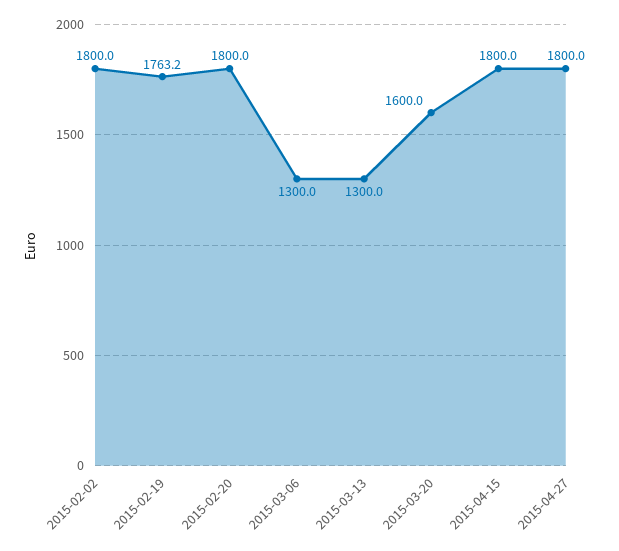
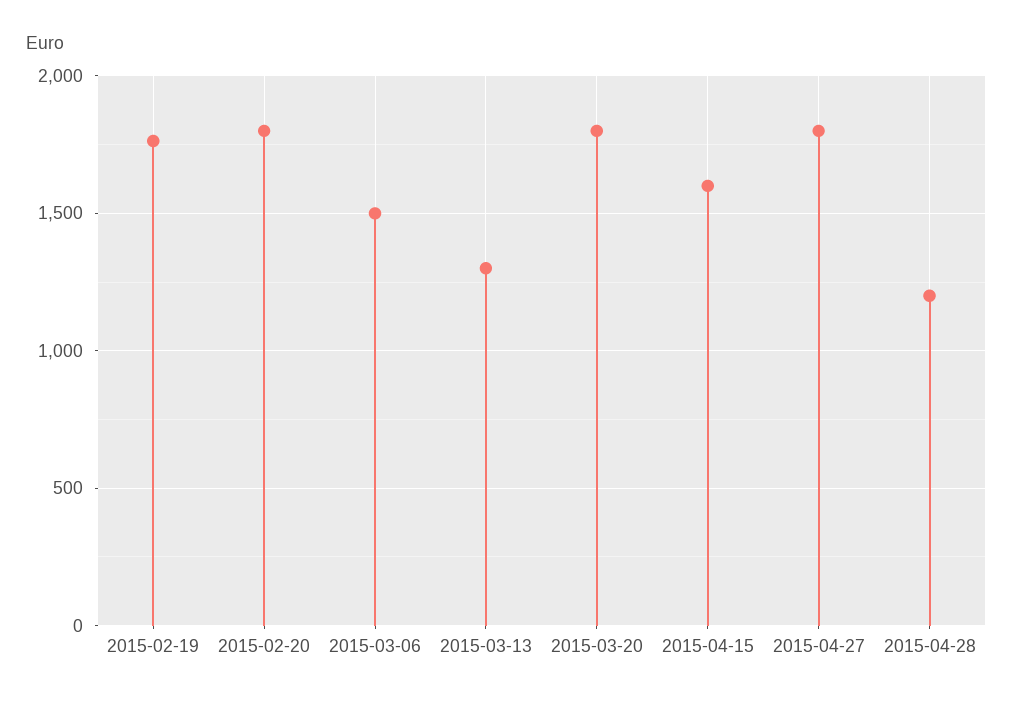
2015-02-02: 1800 -> none
2015-03-06: 1300 -> 1500
2015-03-20: 1600 -> 1800
2015-04-15: 1800 -> 1600
2015-04-28: none -> 1200

